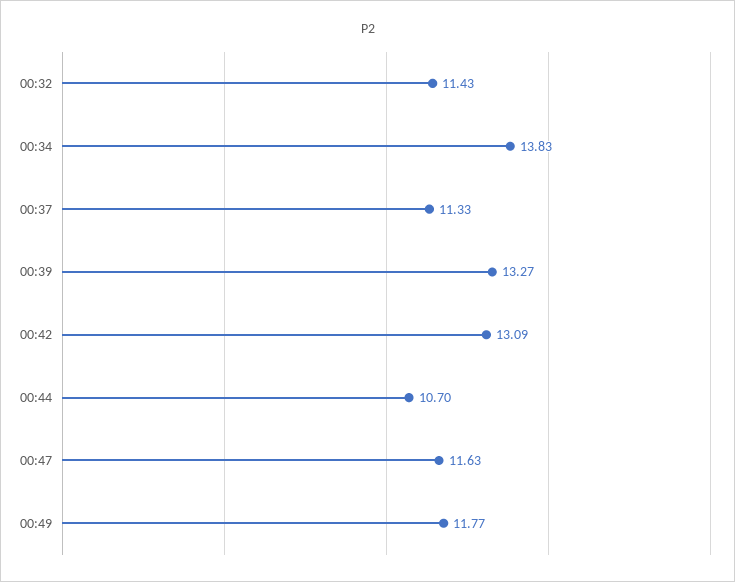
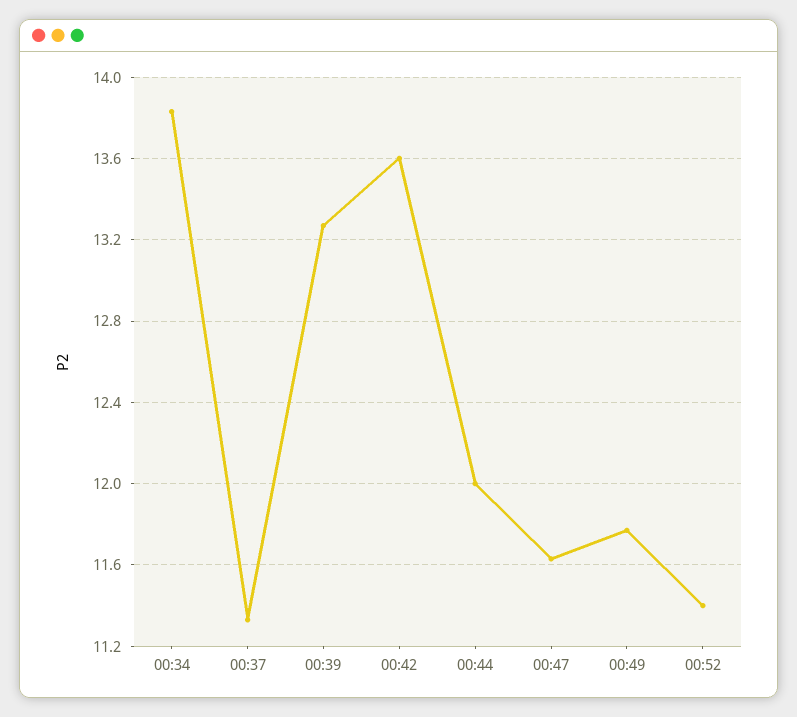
00:32: 11.43 -> none
00:42: 13.09 -> 13.6
00:44: 10.7 -> 12
00:52: none -> 11.4

